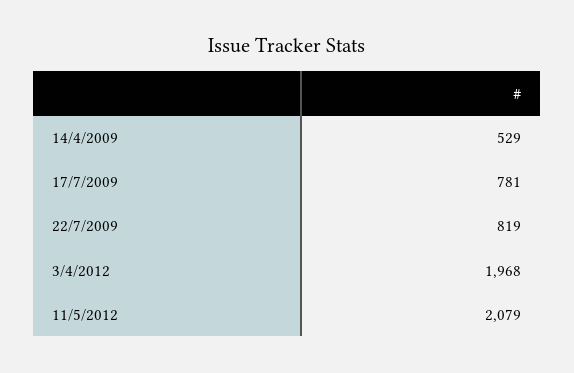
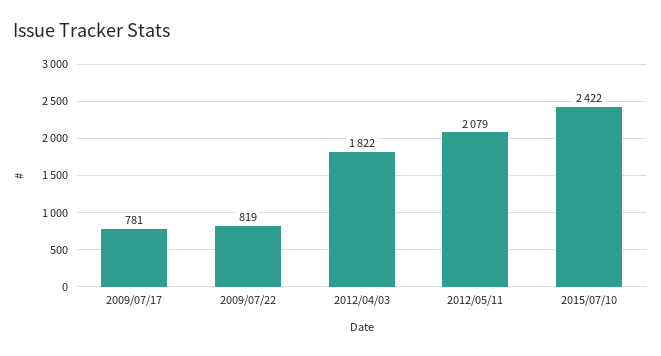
14/4/2009: 529 -> none
3/4/2012: 1968 -> 1822
2015/07/10: none -> 2422

